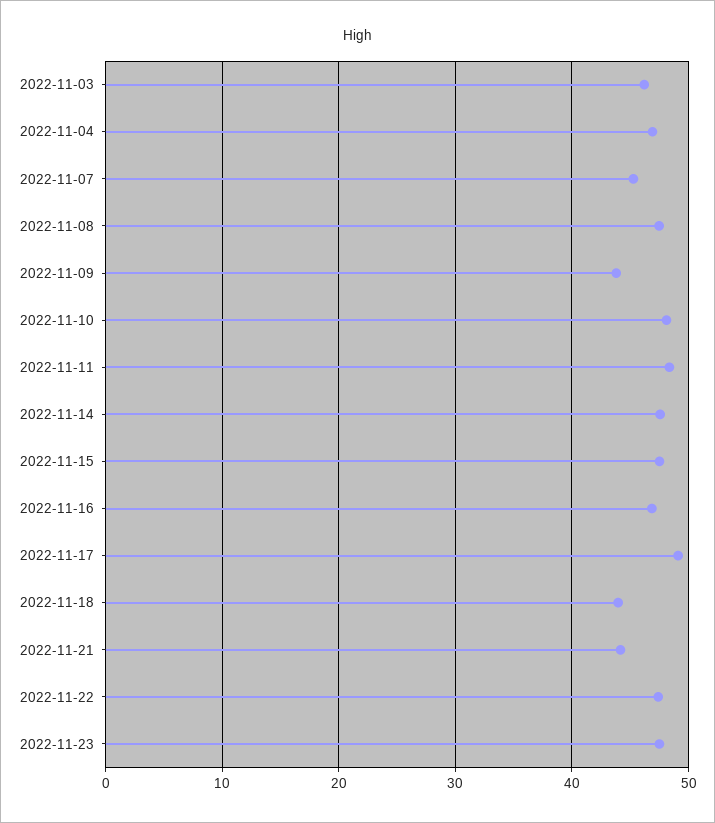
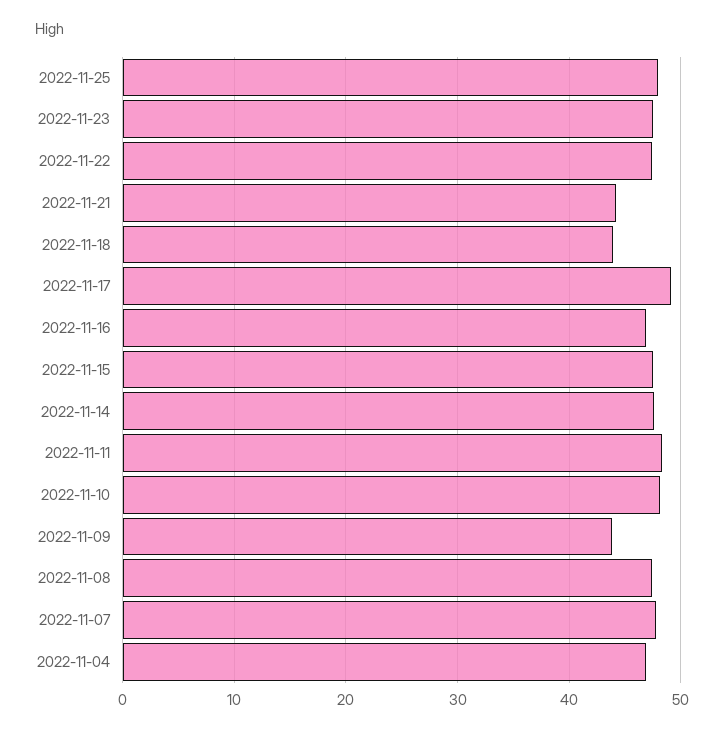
2022-11-03: 46 -> none
2022-11-07: 45 -> 48
2022-11-25: none -> 48

